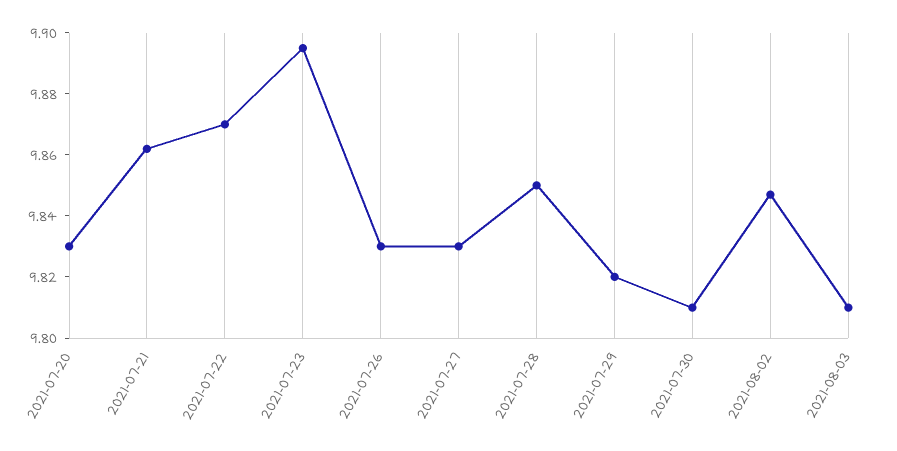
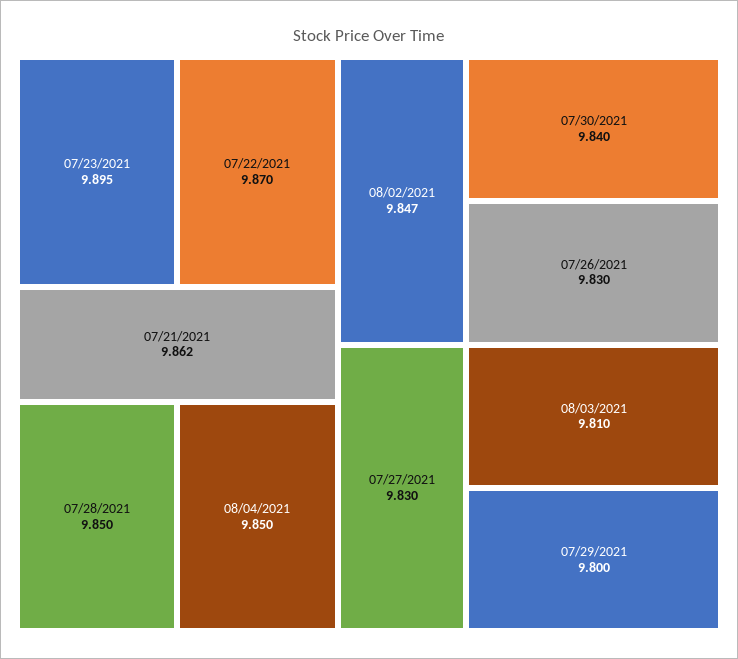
2021-07-20: 9.83 -> none
2021-07-29: 9.82 -> 9.8
2021-07-30: 9.81 -> 9.84
08/04/2021: none -> 9.85

